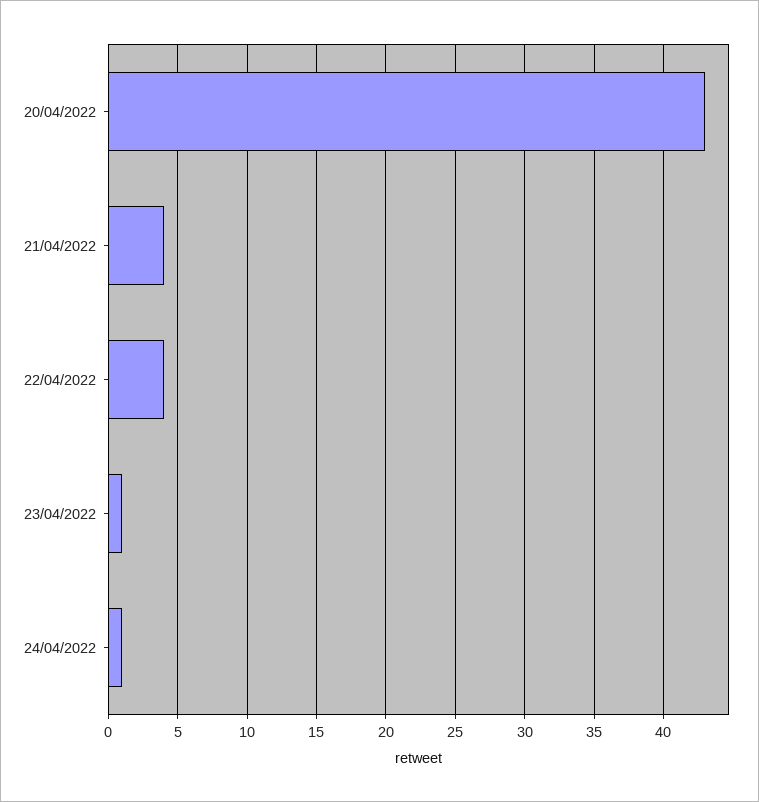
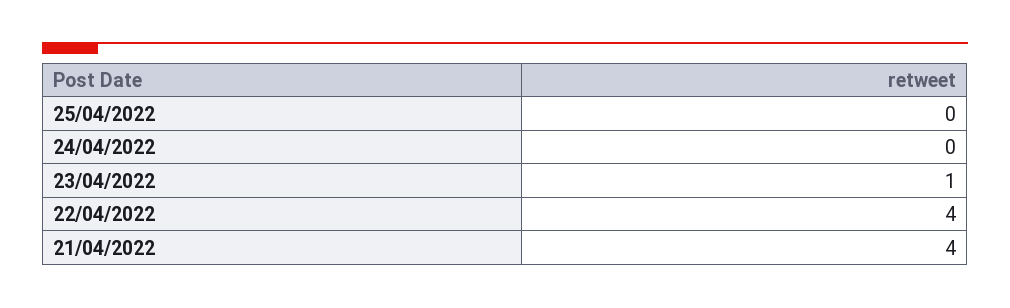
20/04/2022: 43 -> none
24/04/2022: 1 -> 0
25/04/2022: none -> 0

